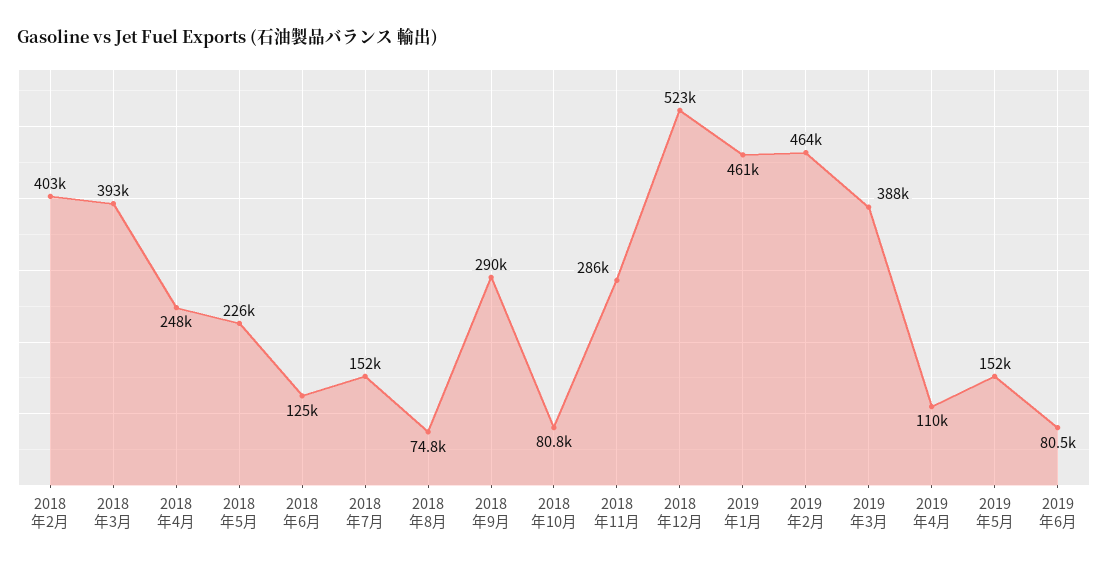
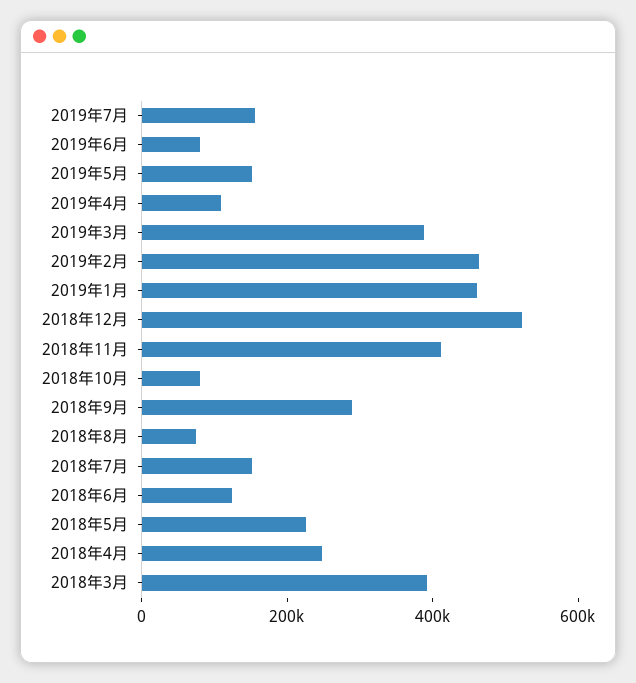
2018年2月: 403000 -> none
2018年11月: 286000 -> 400000
2019年7月: none -> 150000

